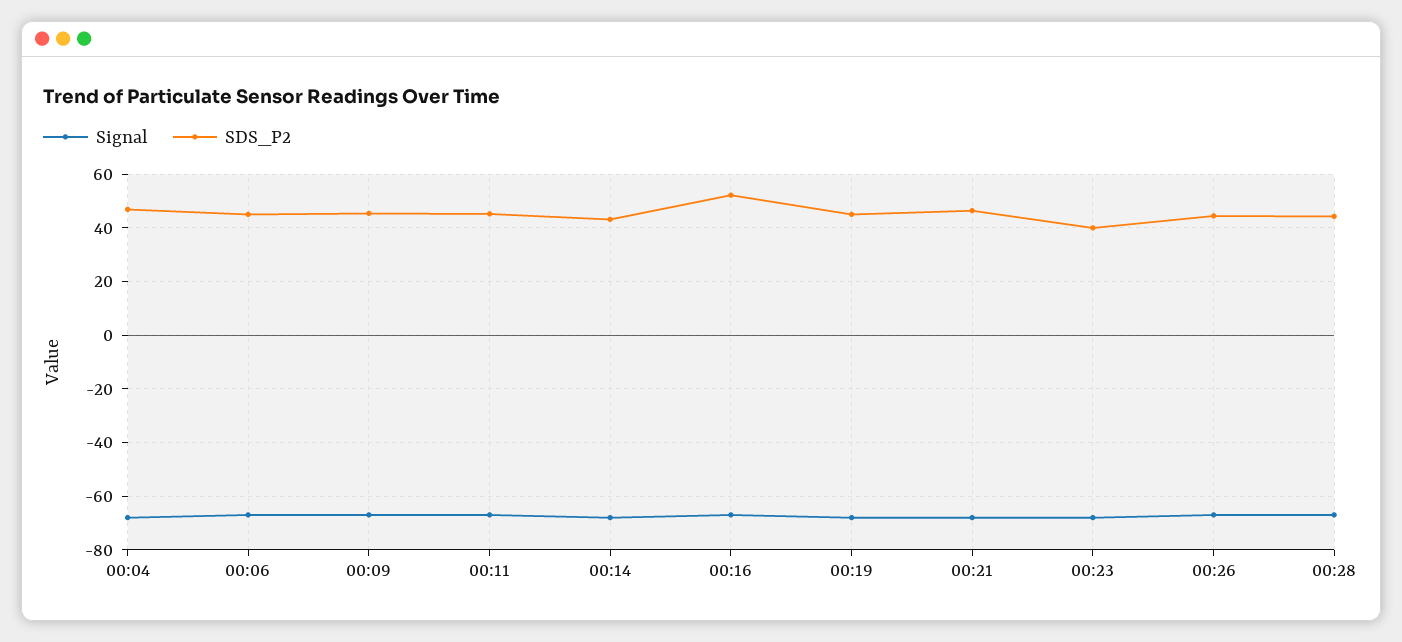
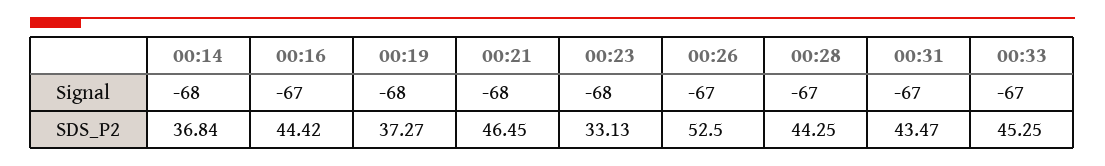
Signal, 00:04: -67.5 -> none
SDS_P2, 00:04: 47.5 -> none
Signal, 00:06: -67.5 -> none
SDS_P2, 00:06: 45 -> none
Signal, 00:09: -67.5 -> none
SDS_P2, 00:09: 45 -> none
Signal, 00:11: -67.5 -> none
SDS_P2, 00:11: 45 -> none
SDS_P2, 00:14: 42.5 -> 36.84
SDS_P2, 00:16: 52.5 -> 44.42
SDS_P2, 00:19: 45 -> 37.27
SDS_P2, 00:23: 40 -> 33.13
SDS_P2, 00:26: 45 -> 52.5
Signal, 00:31: none -> -67
Signal, 00:33: none -> -67
SDS_P2, 00:31: none -> 43.47
SDS_P2, 00:33: none -> 45.25

